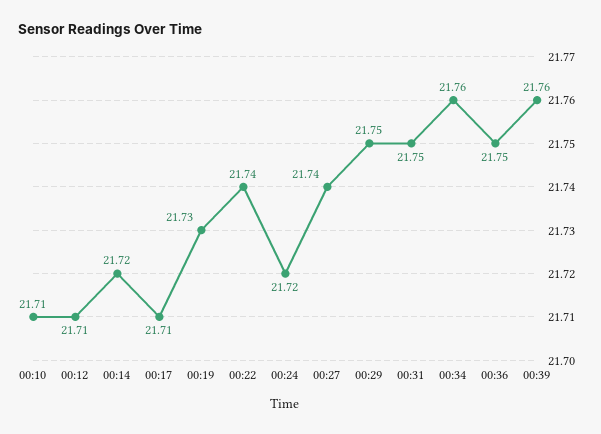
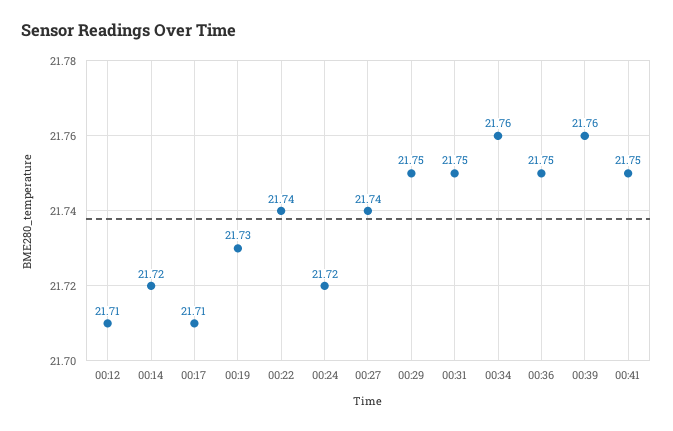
00:10: 21.71 -> none
00:41: none -> 21.75

